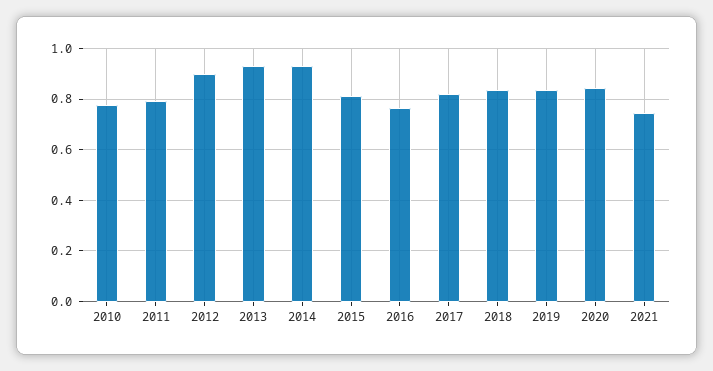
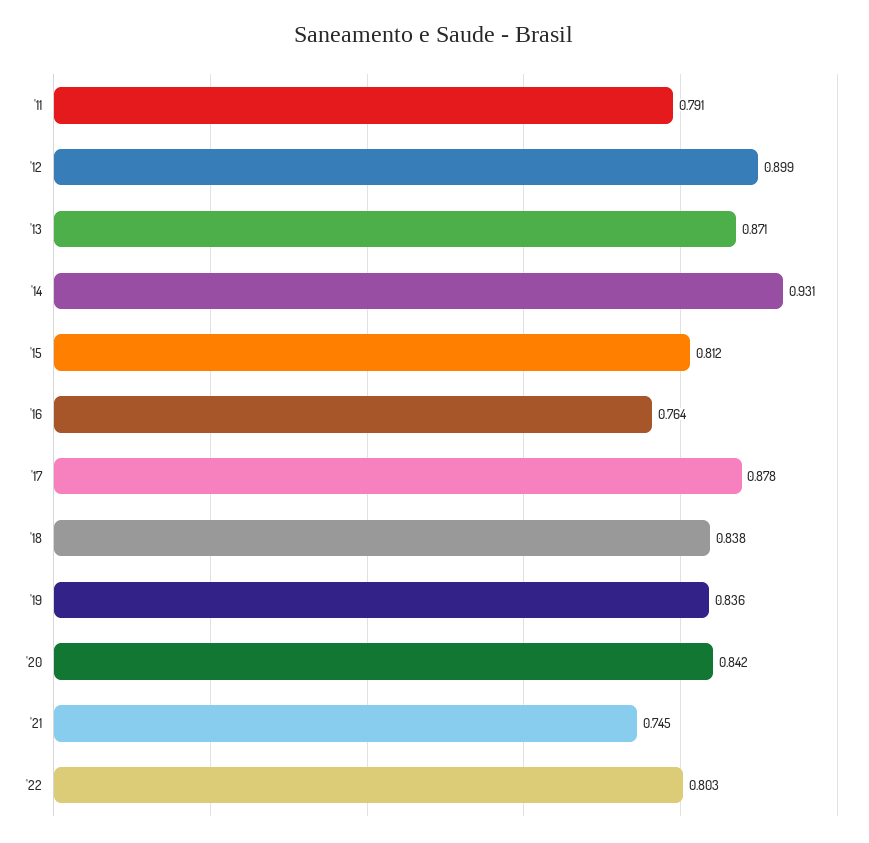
2010: 0.775 -> none
2013: 0.925 -> 0.871
2017: 0.825 -> 0.878
'22: none -> 0.803

